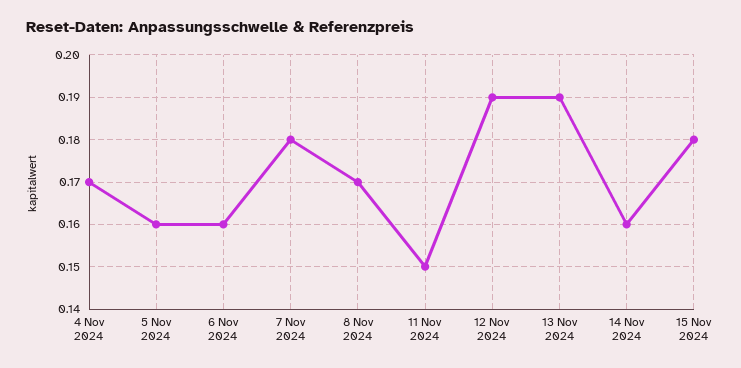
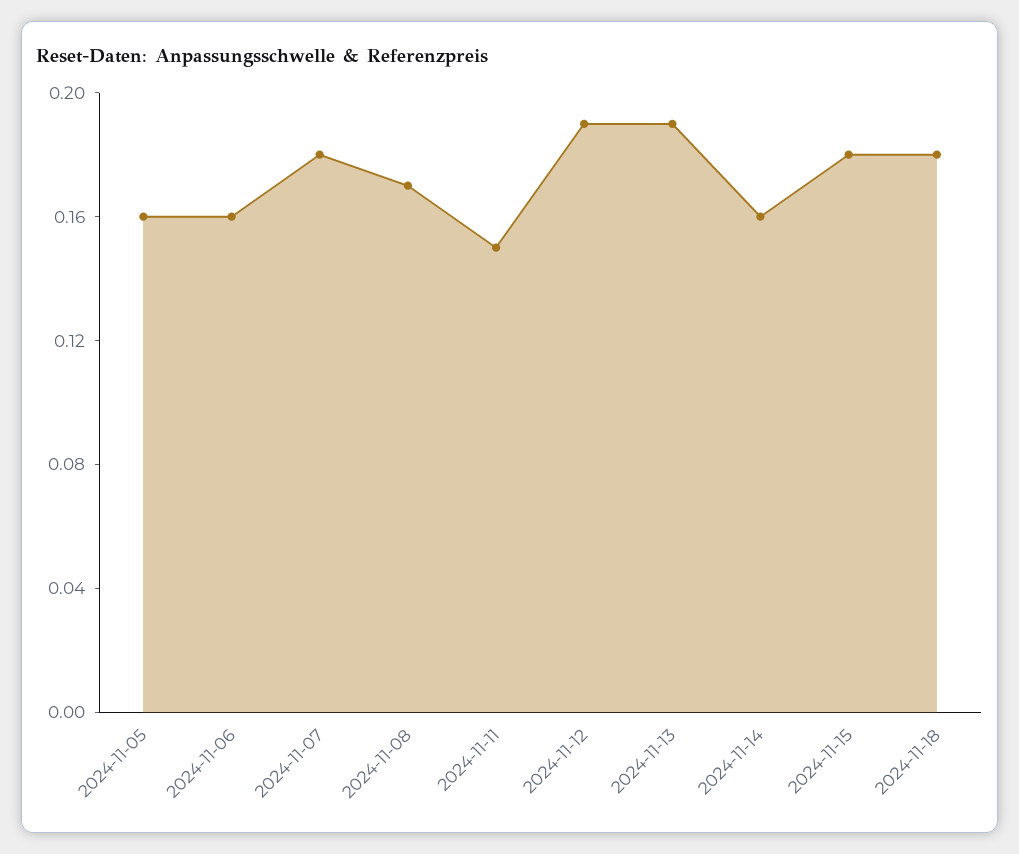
4 Nov 2024: 0.17 -> none
2024-11-18: none -> 0.18

